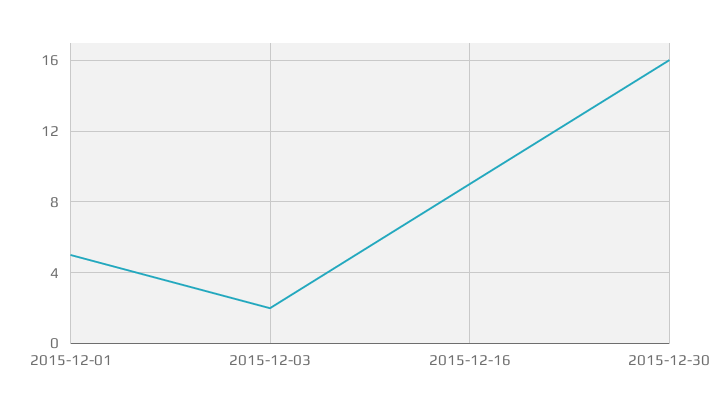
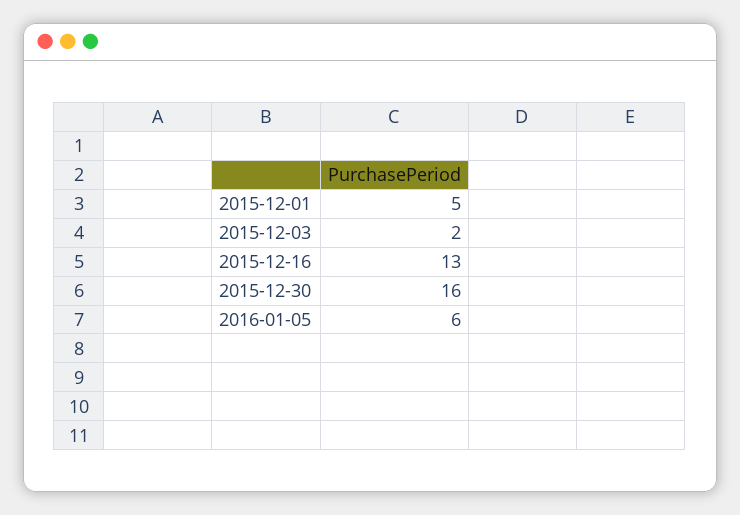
2015-12-16: 9 -> 13
2016-01-05: none -> 6

